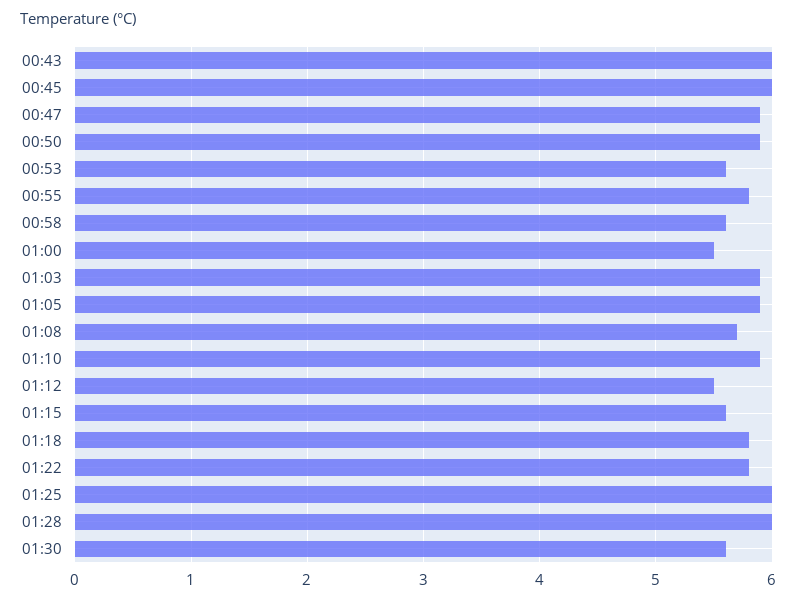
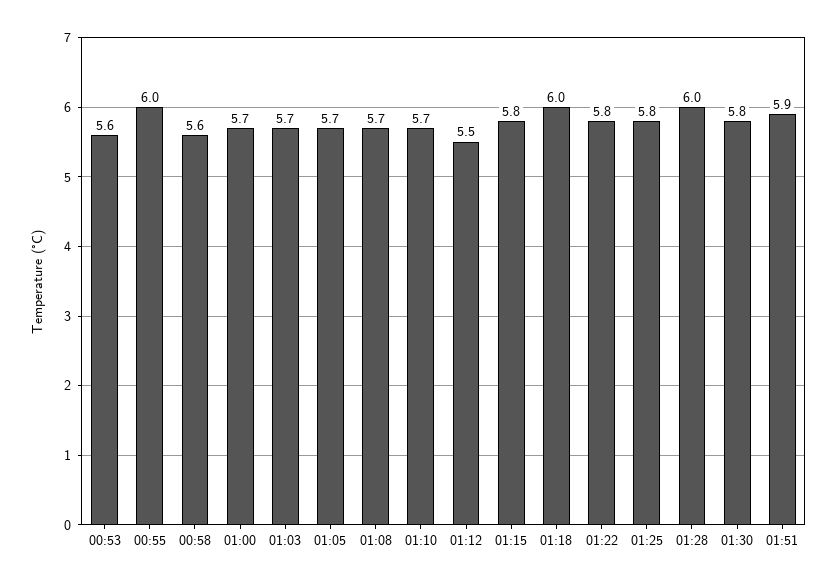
00:43: 6 -> none
00:45: 6 -> none
00:47: 5.9 -> none
00:50: 5.9 -> none
00:55: 5.8 -> 6
01:00: 5.5 -> 5.7
01:03: 5.9 -> 5.7
01:05: 5.9 -> 5.7
01:10: 5.9 -> 5.7
01:15: 5.6 -> 5.8
01:18: 5.8 -> 6
01:25: 6 -> 5.8
01:30: 5.6 -> 5.8
01:51: none -> 5.9

